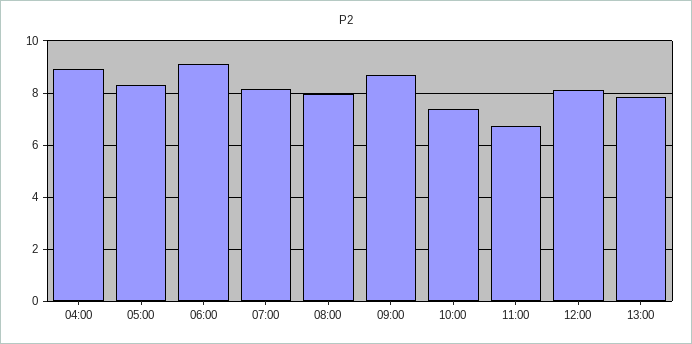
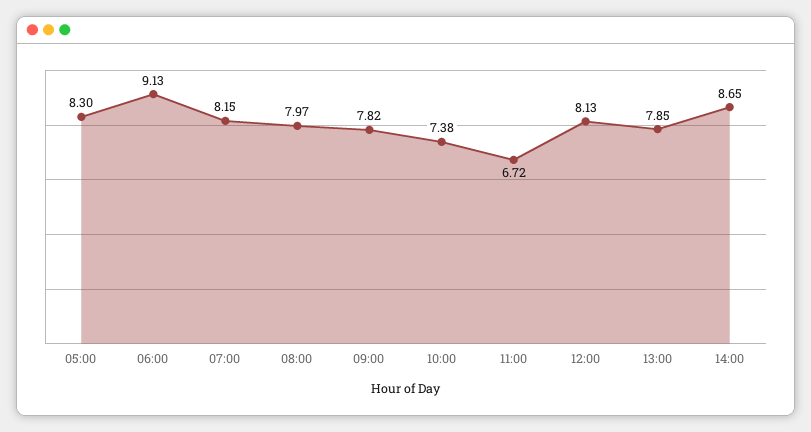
04:00: 9 -> none
09:00: 8.75 -> 7.82
14:00: none -> 8.65

